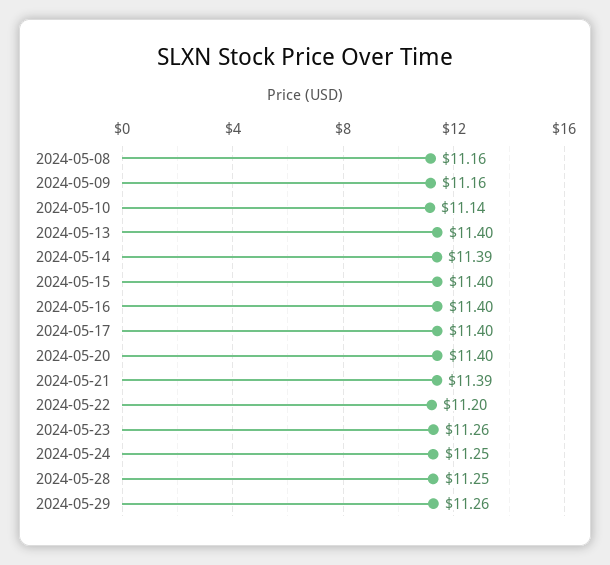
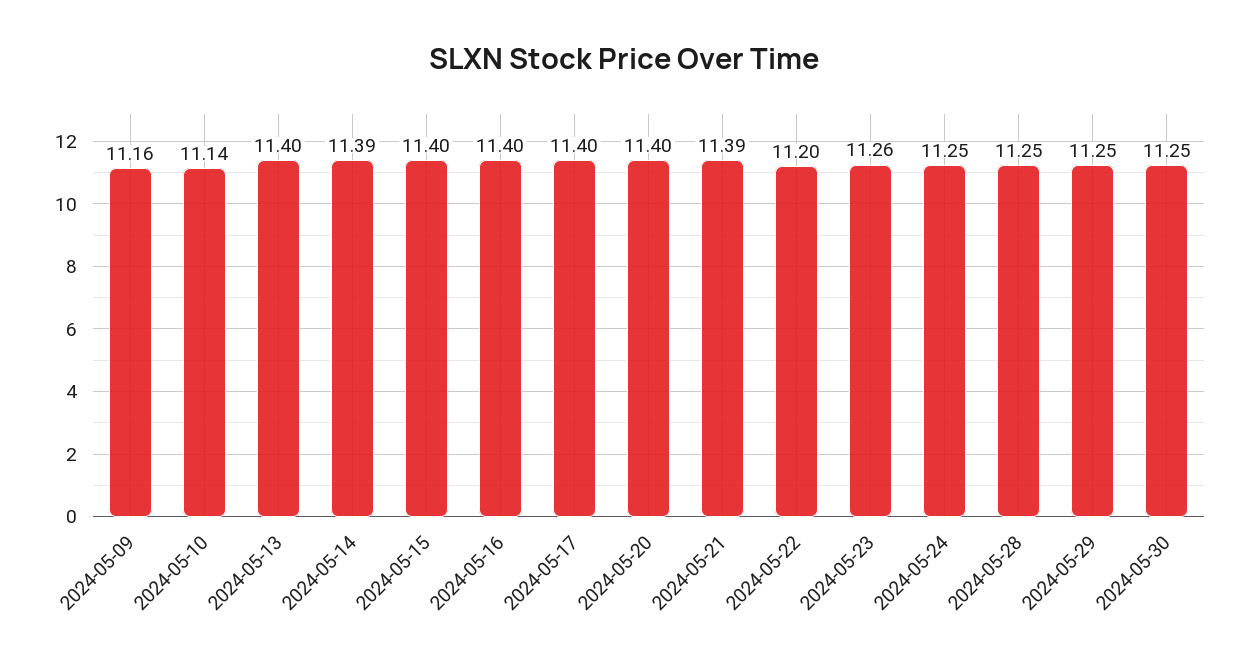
2024-05-08: 11.16 -> none
2024-05-29: 11.26 -> 11.25
2024-05-30: none -> 11.25

